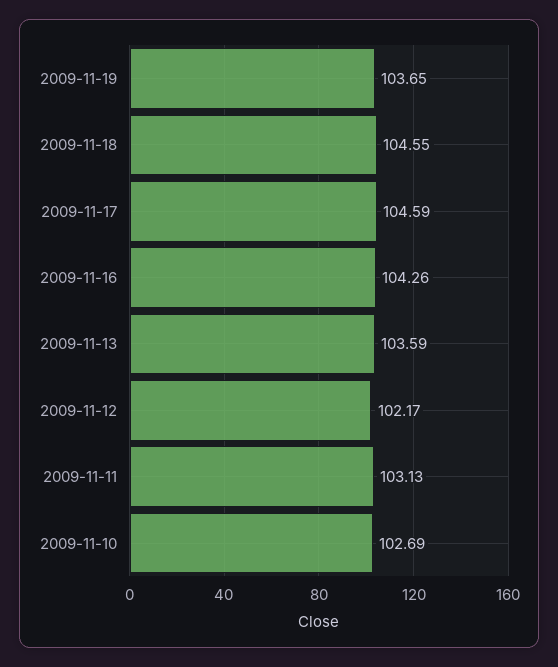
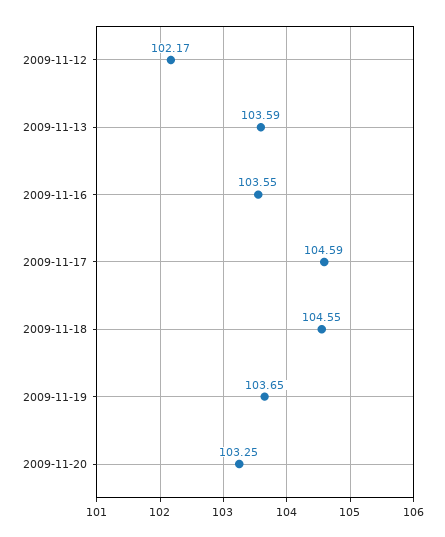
2009-11-16: 104.26 -> 103.55
2009-11-11: 103.13 -> none
2009-11-10: 102.69 -> none
2009-11-20: none -> 103.25

